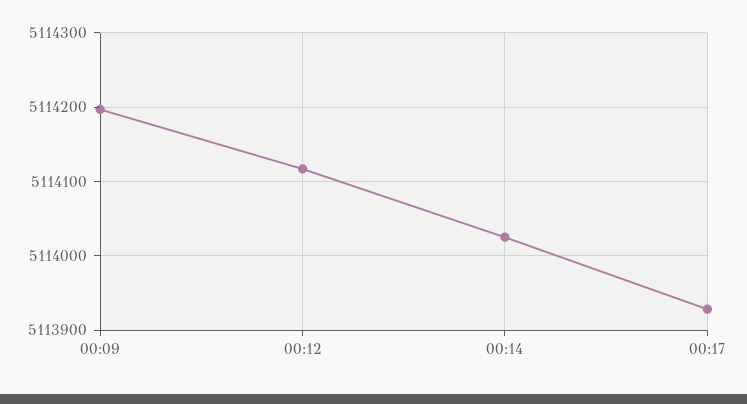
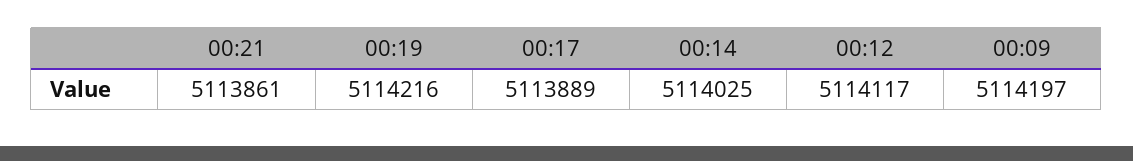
00:17: 5113930 -> 5113889
00:21: none -> 5113861
00:19: none -> 5114216

